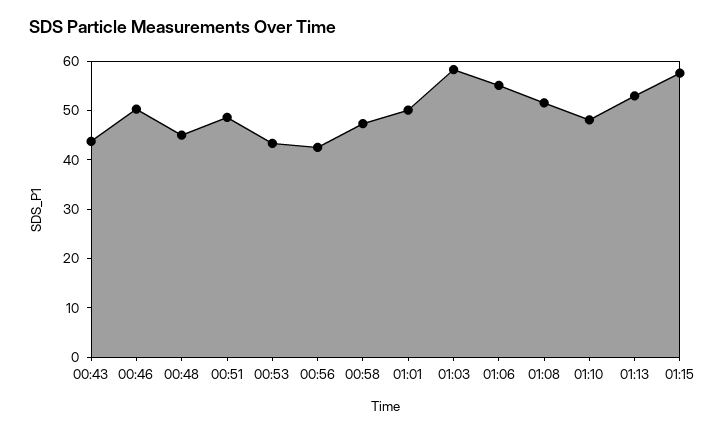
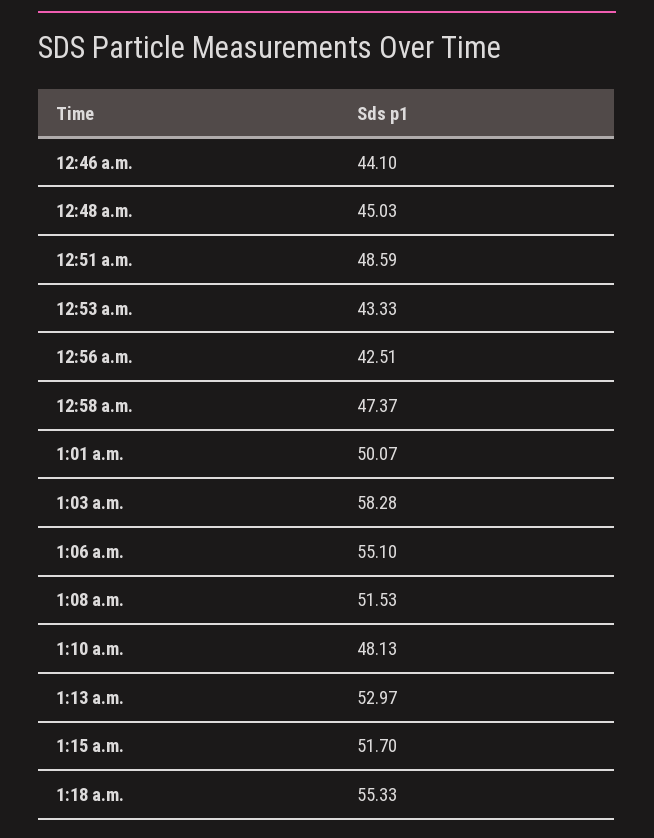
00:43: 44 -> none
00:46: 50 -> 44.1
01:15: 58 -> 51.7
1:18 a.m.: none -> 55.33

